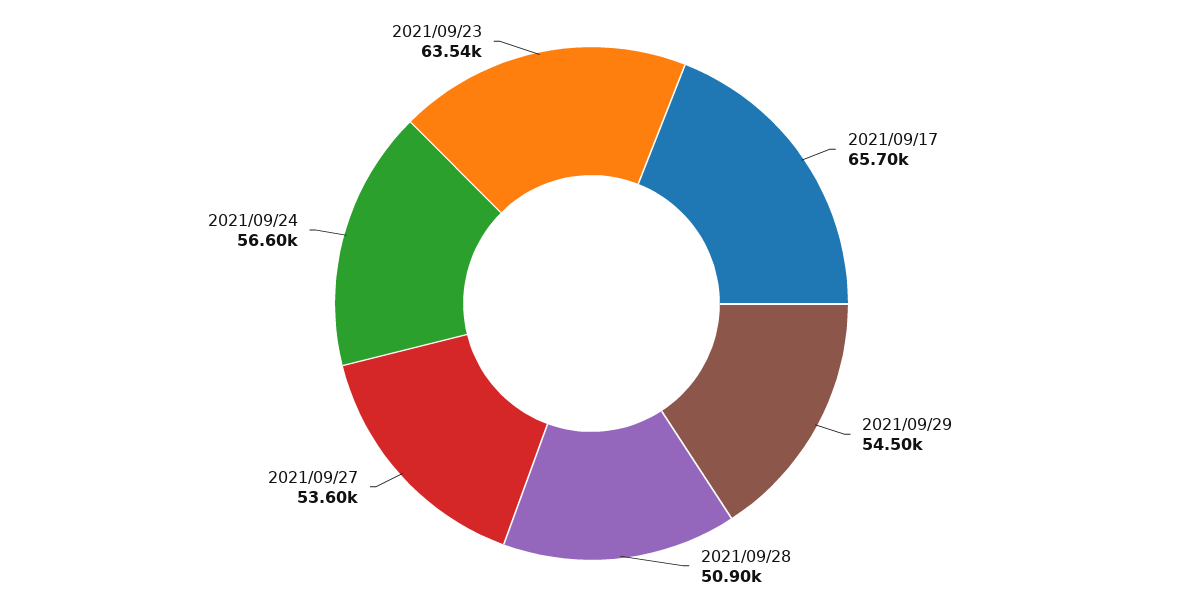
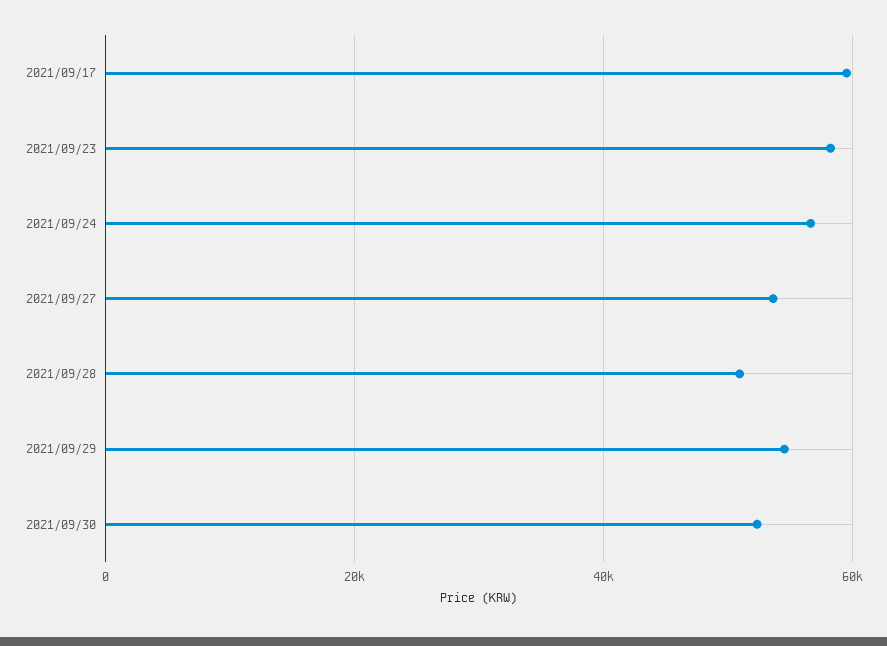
2021/09/17: 65700 -> 60000
2021/09/23: 63540 -> 58000
2021/09/30: none -> 52000

